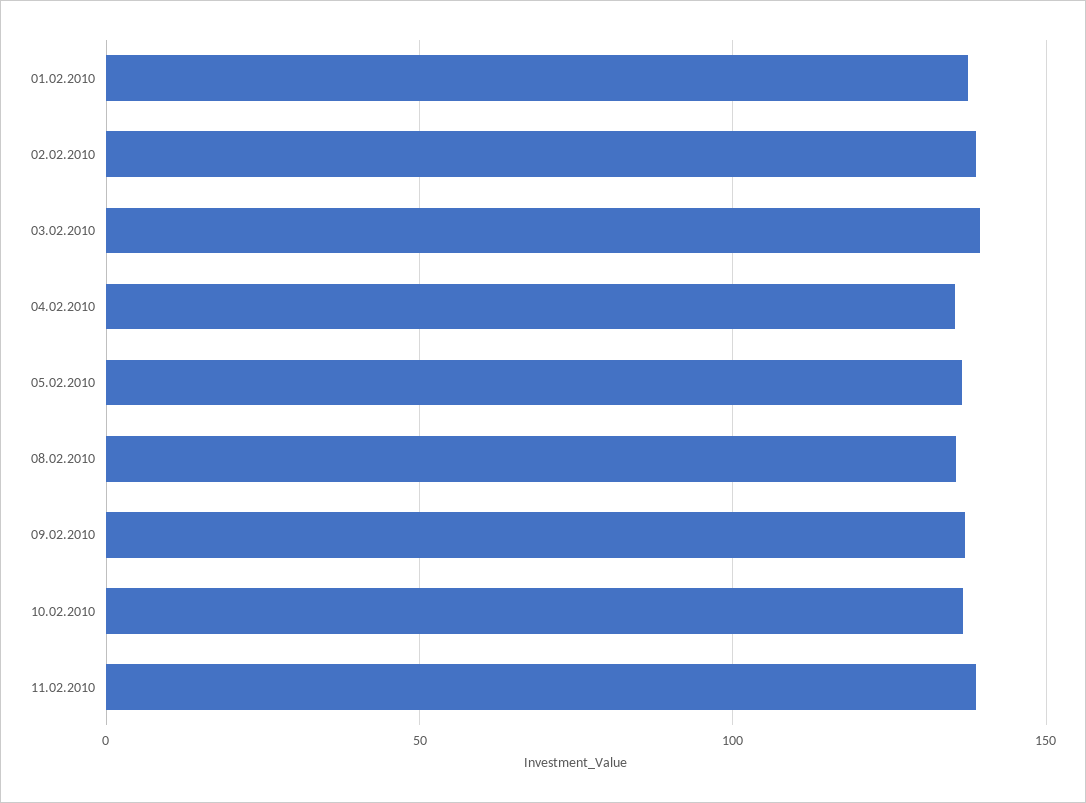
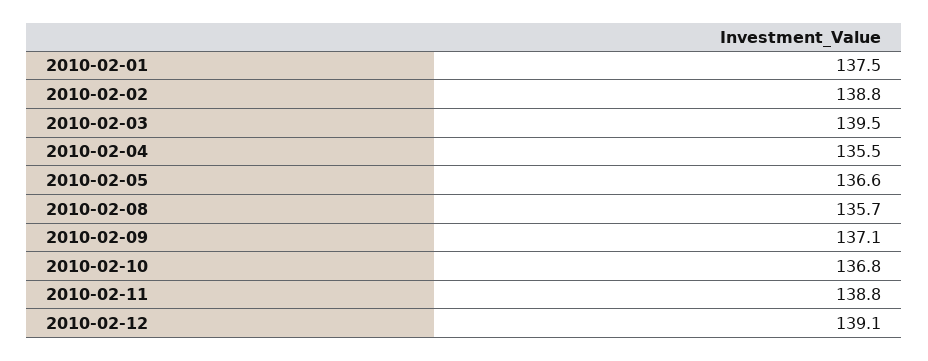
2010-02-12: none -> 139.1

